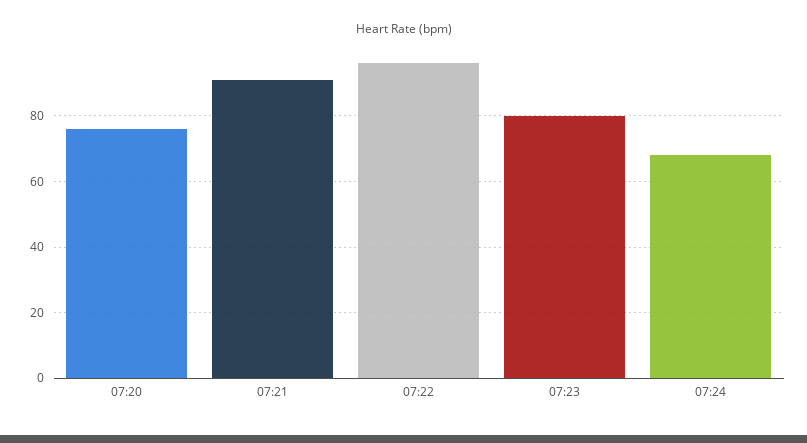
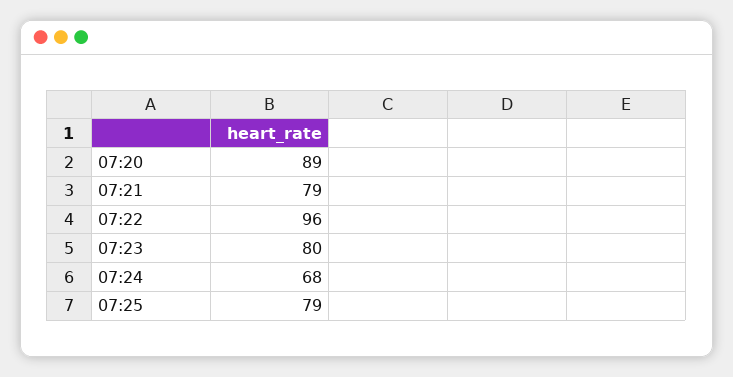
07:20: 75 -> 89
07:21: 90 -> 79
07:25: none -> 79

